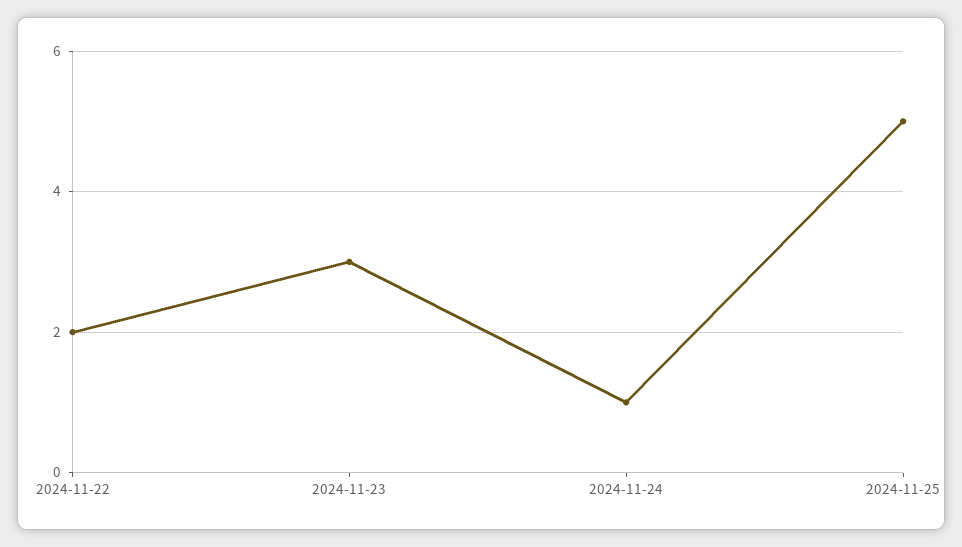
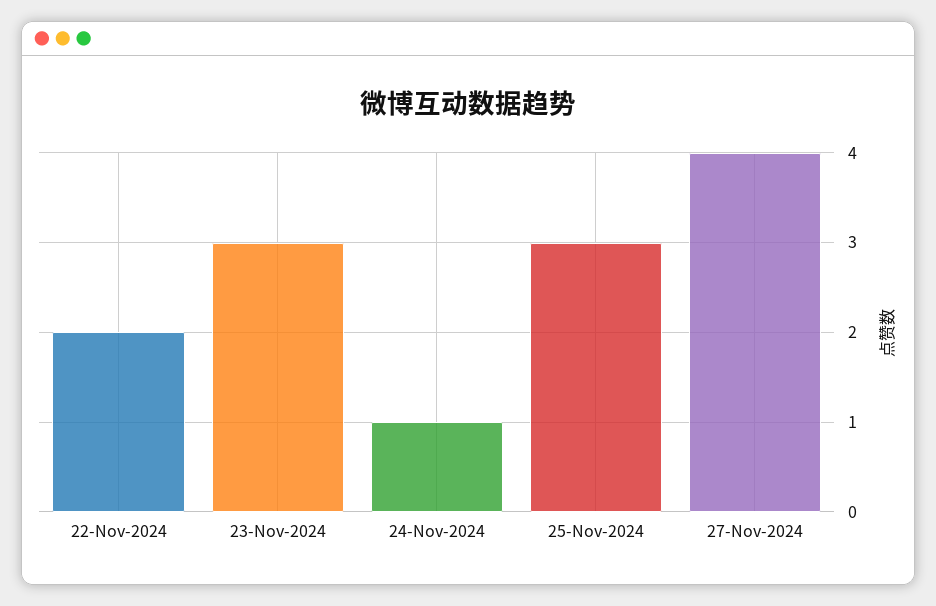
2024-11-25: 5 -> 3
27-Nov-2024: none -> 4

